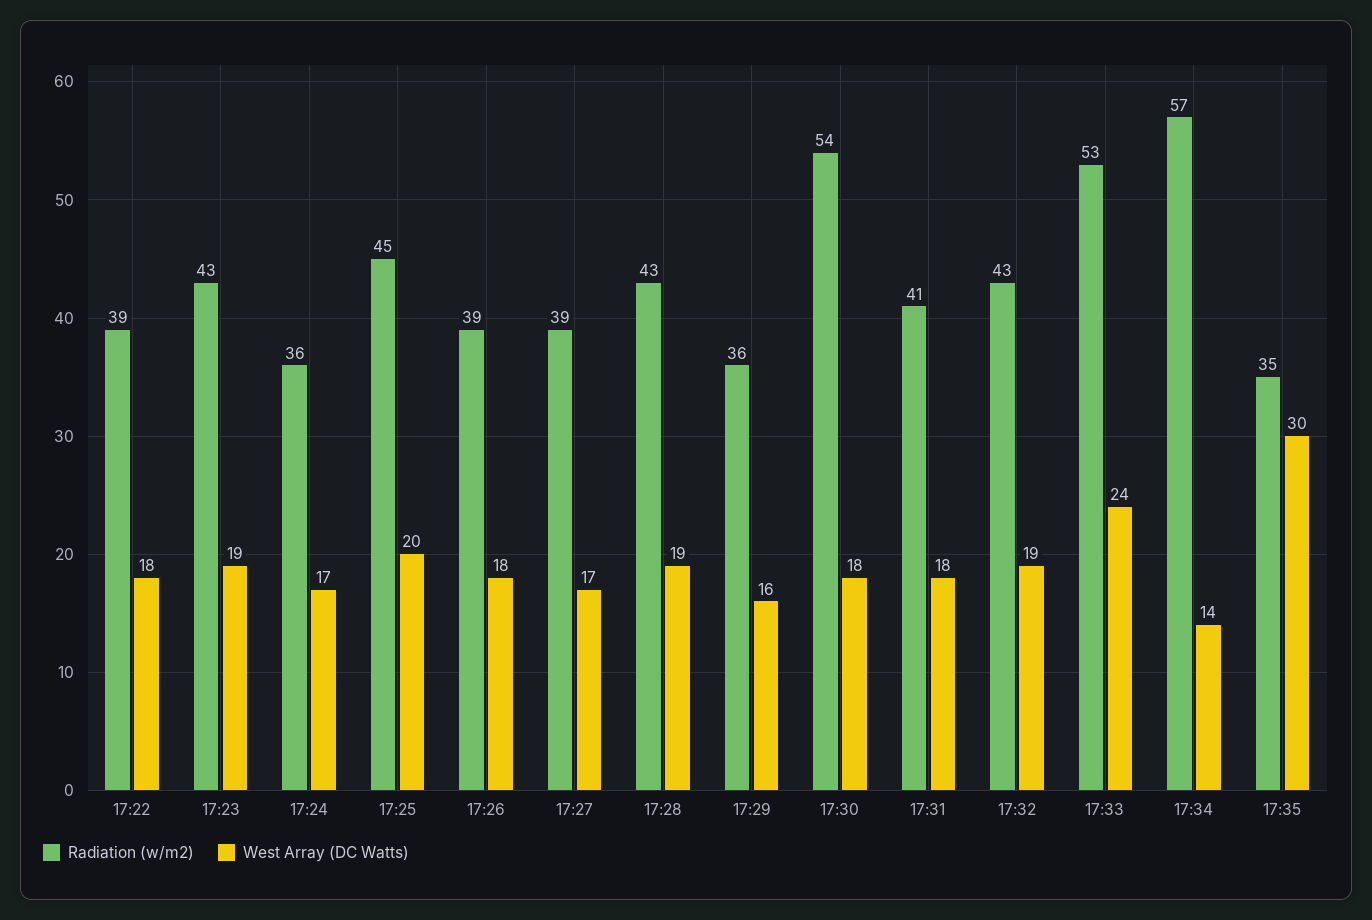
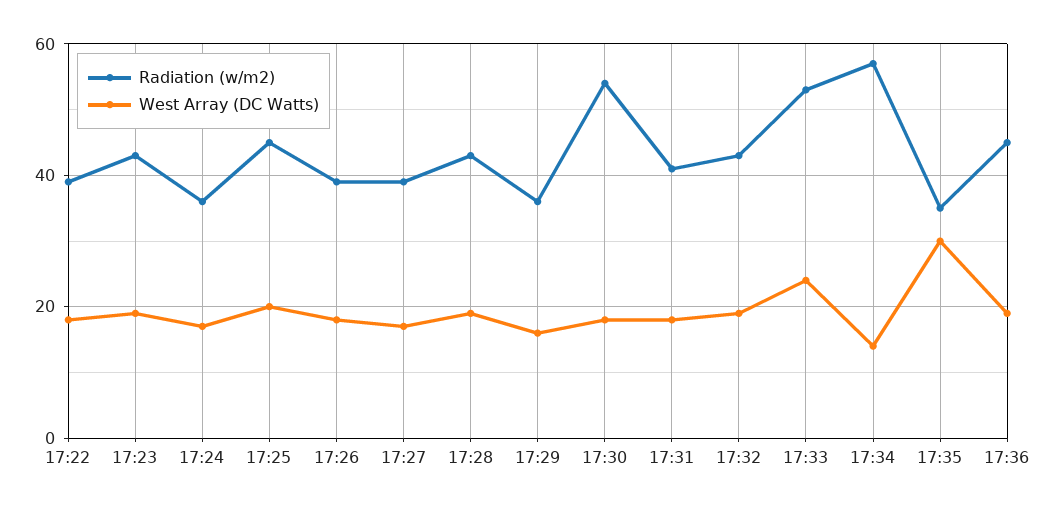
Radiation (w/m2), 17:36: none -> 45
West Array (DC Watts), 17:36: none -> 20

